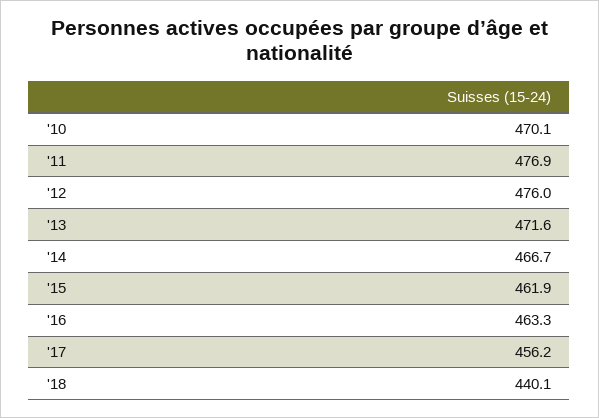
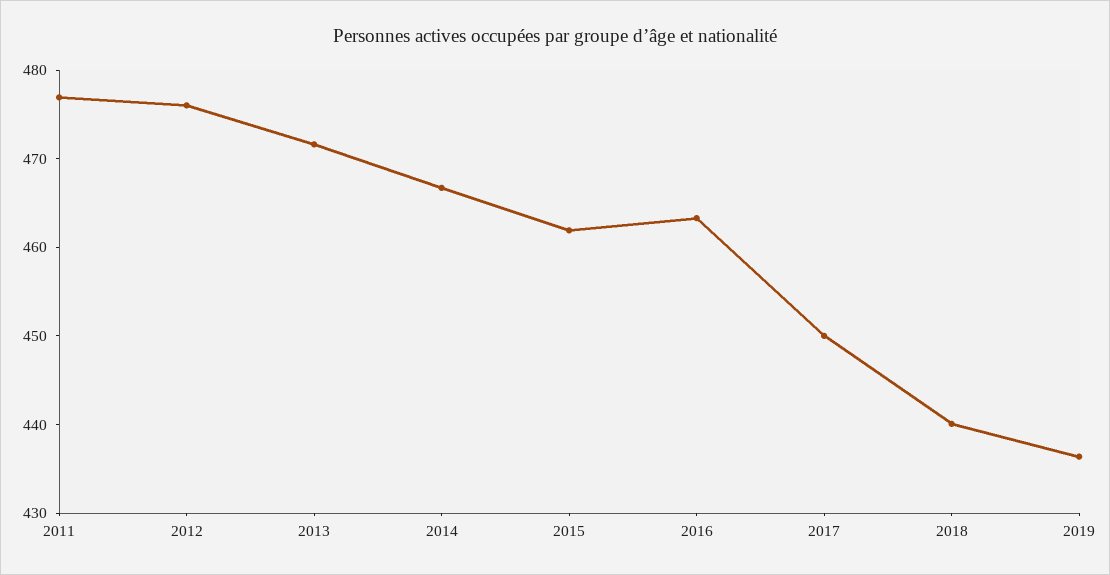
'10: 470.1 -> none
'17: 456.2 -> 450
2019: none -> 436

